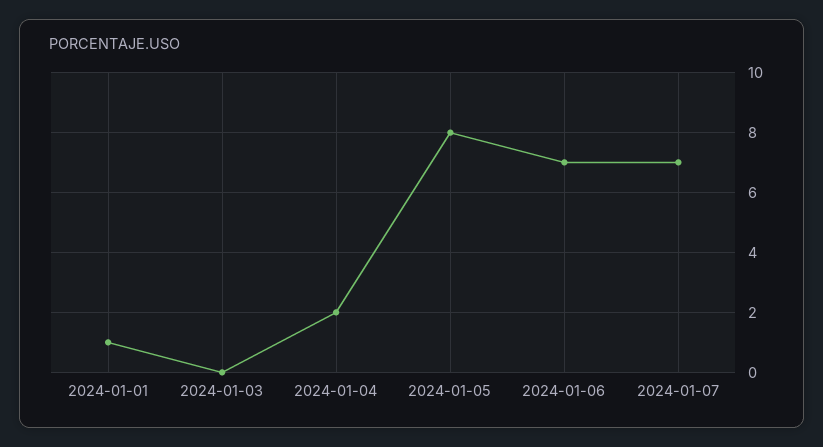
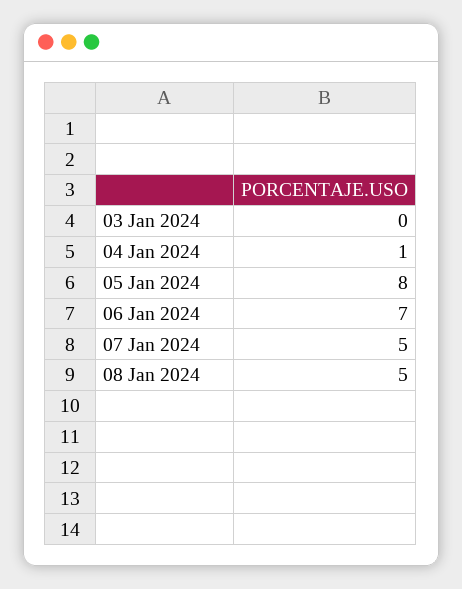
2024-01-01: 1 -> none
2024-01-04: 2 -> 1
2024-01-07: 7 -> 5
08 Jan 2024: none -> 5

